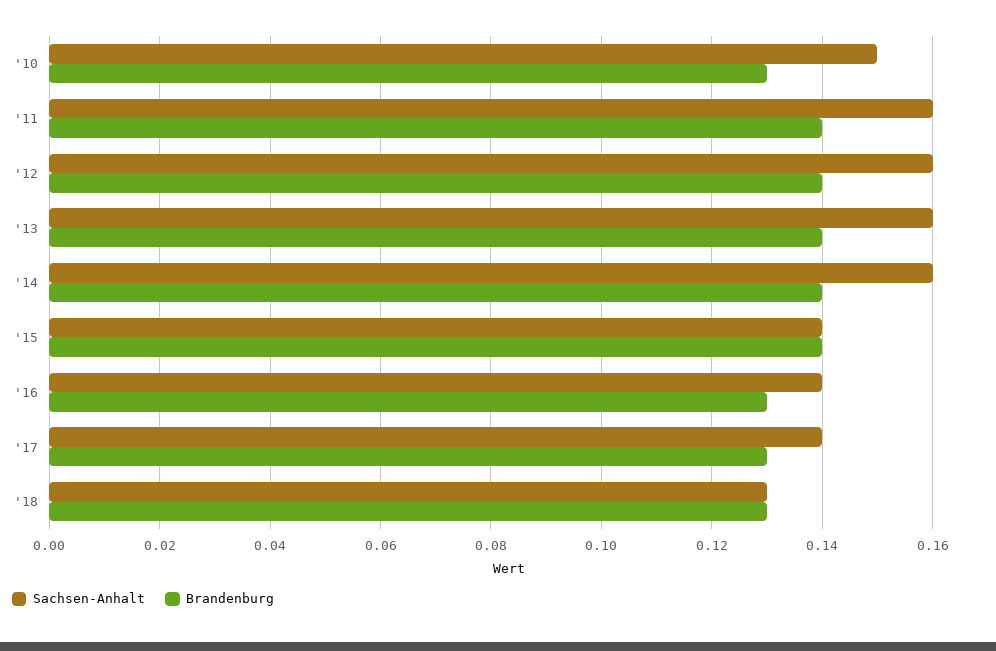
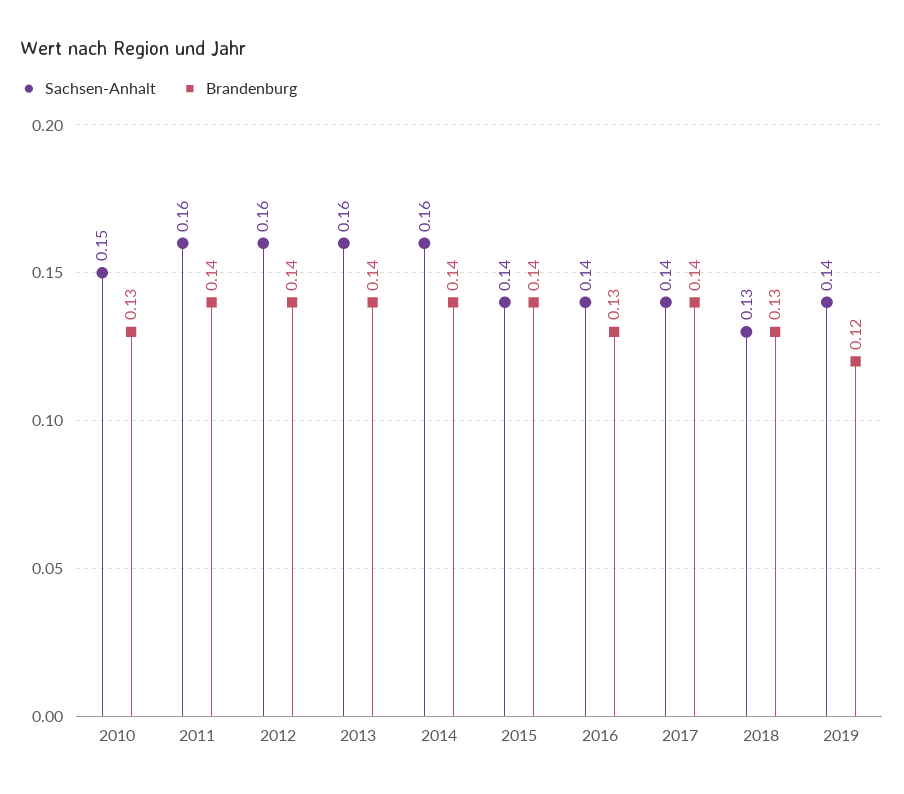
Brandenburg, '17: 0.13 -> 0.14
Sachsen-Anhalt, 2019: none -> 0.14
Brandenburg, 2019: none -> 0.12

